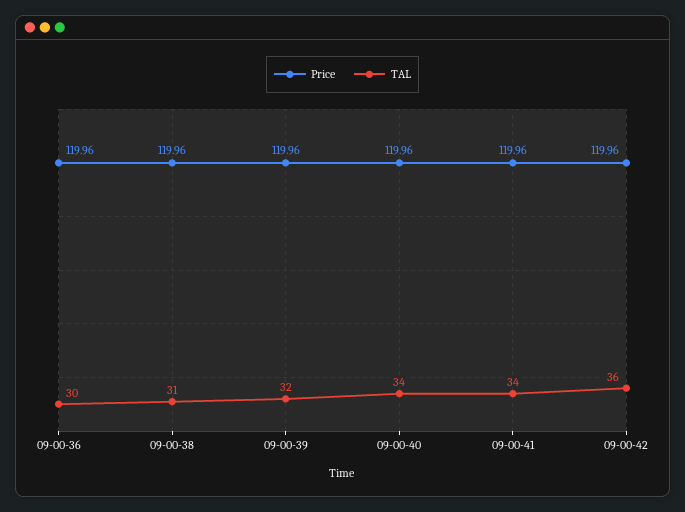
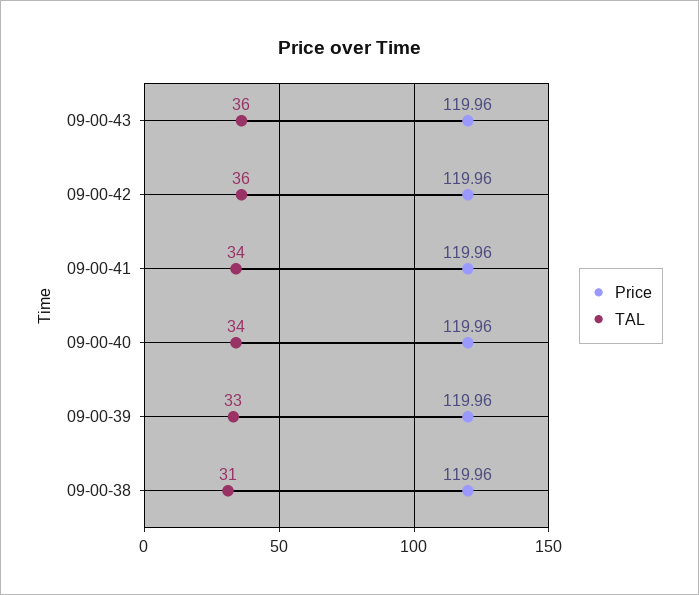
Price, 09-00-36: 119.96 -> none
TAL, 09-00-36: 30 -> none
TAL, 09-00-39: 32 -> 33
Price, 09-00-43: none -> 119.96
TAL, 09-00-43: none -> 36

